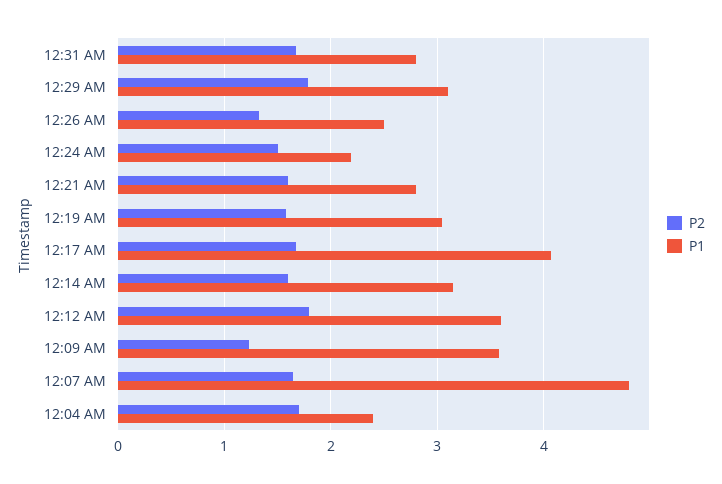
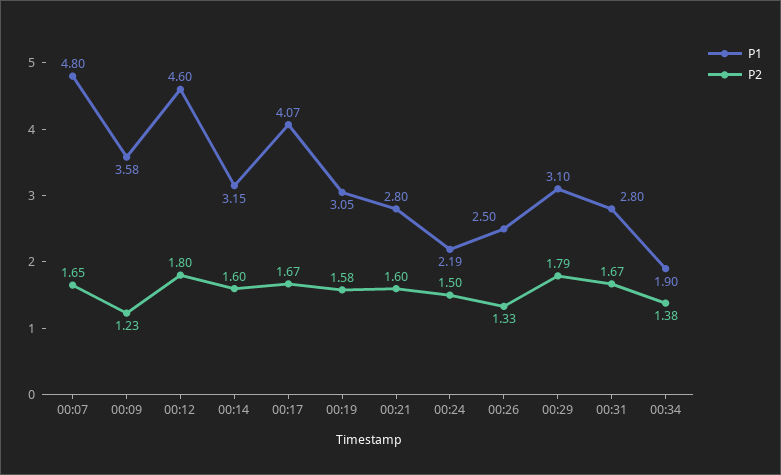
P1, 12:12 AM: 3.6 -> 4.6
P2, 12:04 AM: 1.7 -> none
P1, 12:04 AM: 2.4 -> none
P1, 00:34: none -> 1.9
P2, 00:34: none -> 1.38

